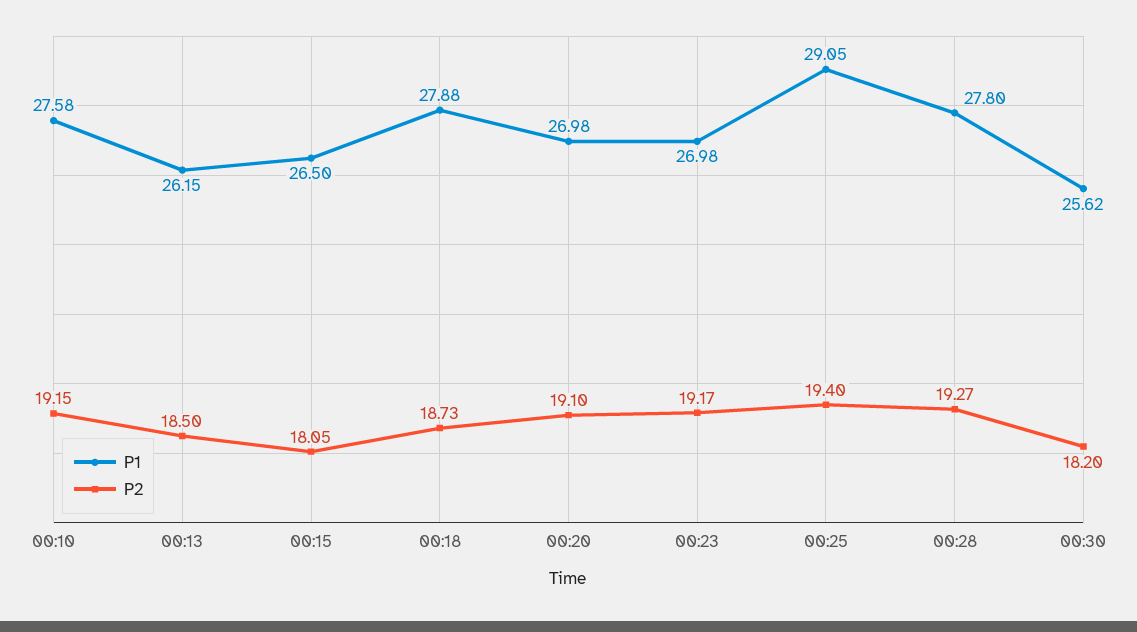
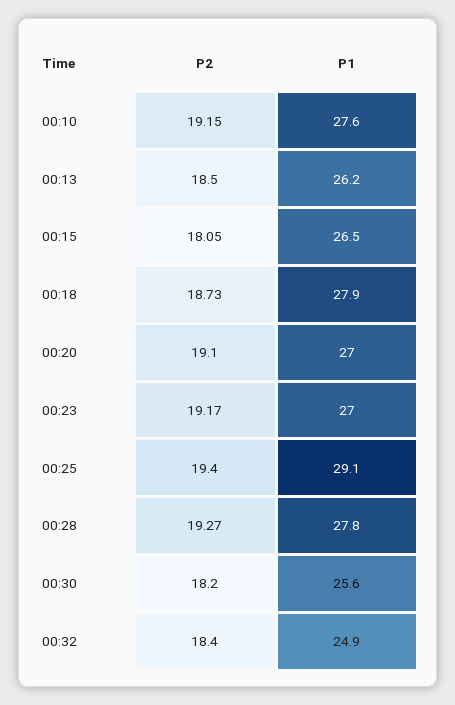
P2, 00:32: none -> 18.4
P1, 00:32: none -> 24.9

